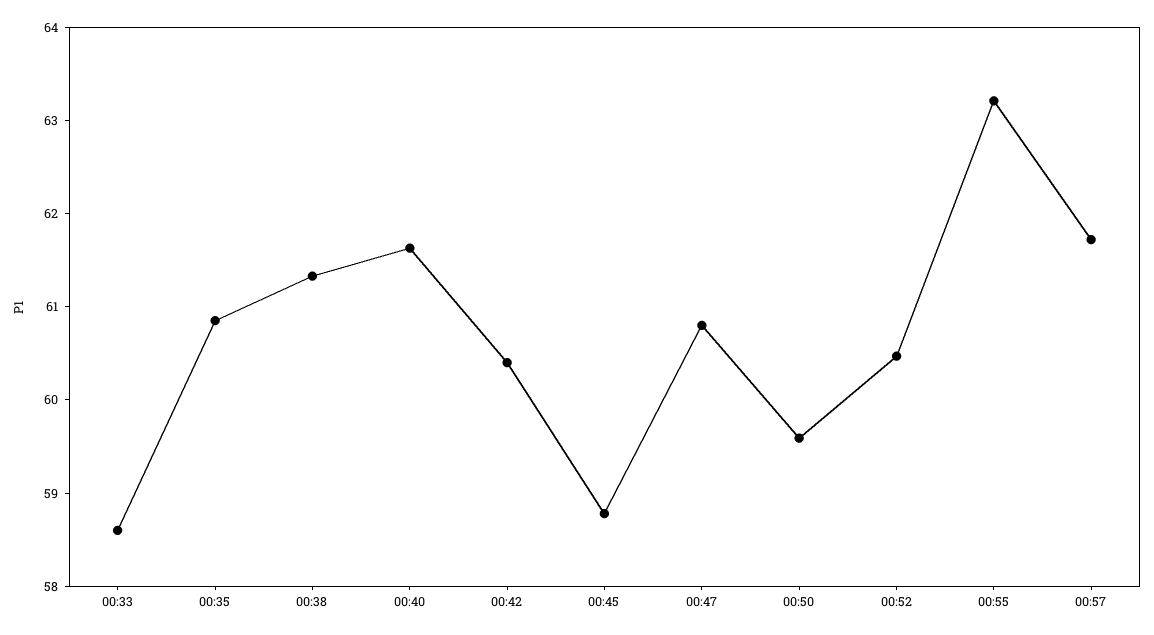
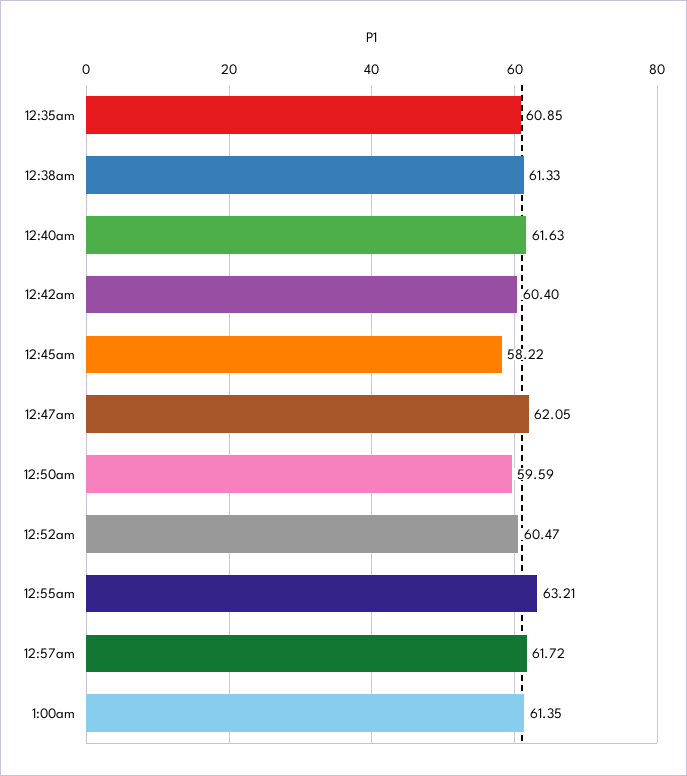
00:33: 58.6 -> none
00:45: 58.8 -> 58.22
00:47: 60.8 -> 62.05
1:00am: none -> 61.35

